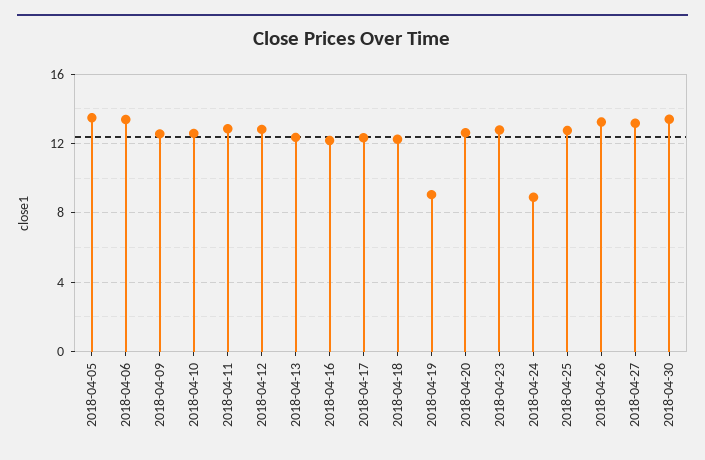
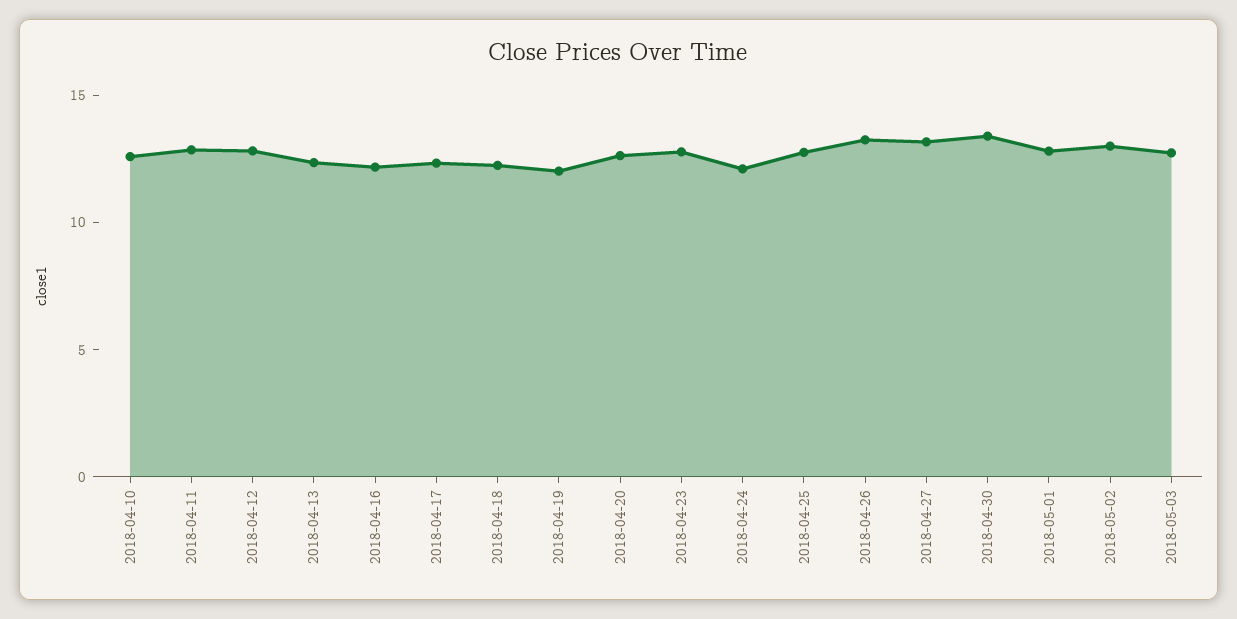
2018-04-05: 13.5 -> none
2018-04-06: 13.5 -> none
2018-04-09: 12.5 -> none
2018-04-19: 9 -> 12
2018-04-24: 9 -> 12
2018-05-01: none -> 13
2018-05-02: none -> 13
2018-05-03: none -> 13

